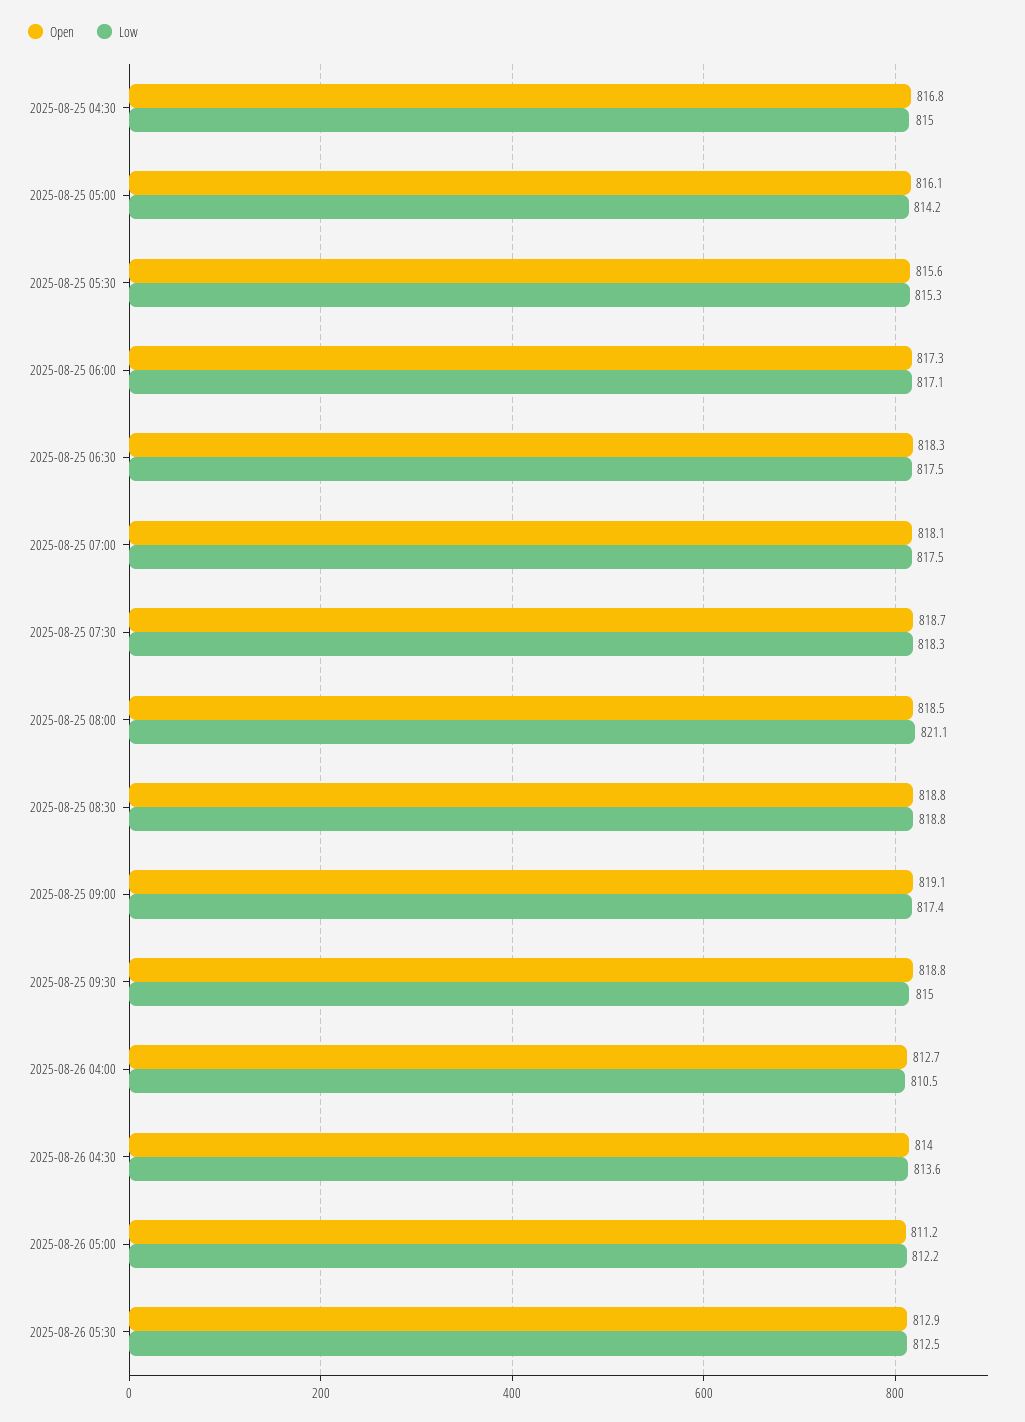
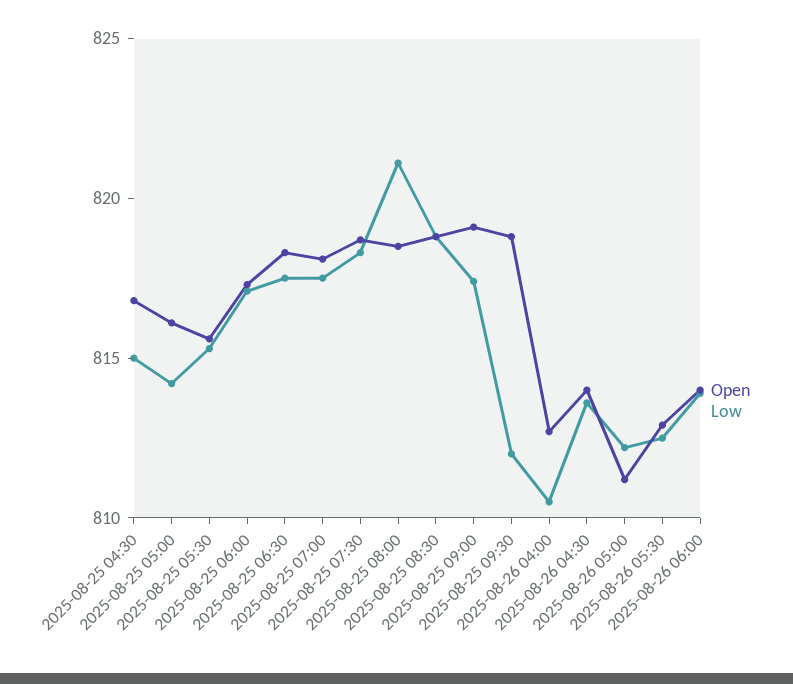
Low, 2025-08-25 09:30: 815 -> 812
Open, 2025-08-26 06:00: none -> 814
Low, 2025-08-26 06:00: none -> 814

